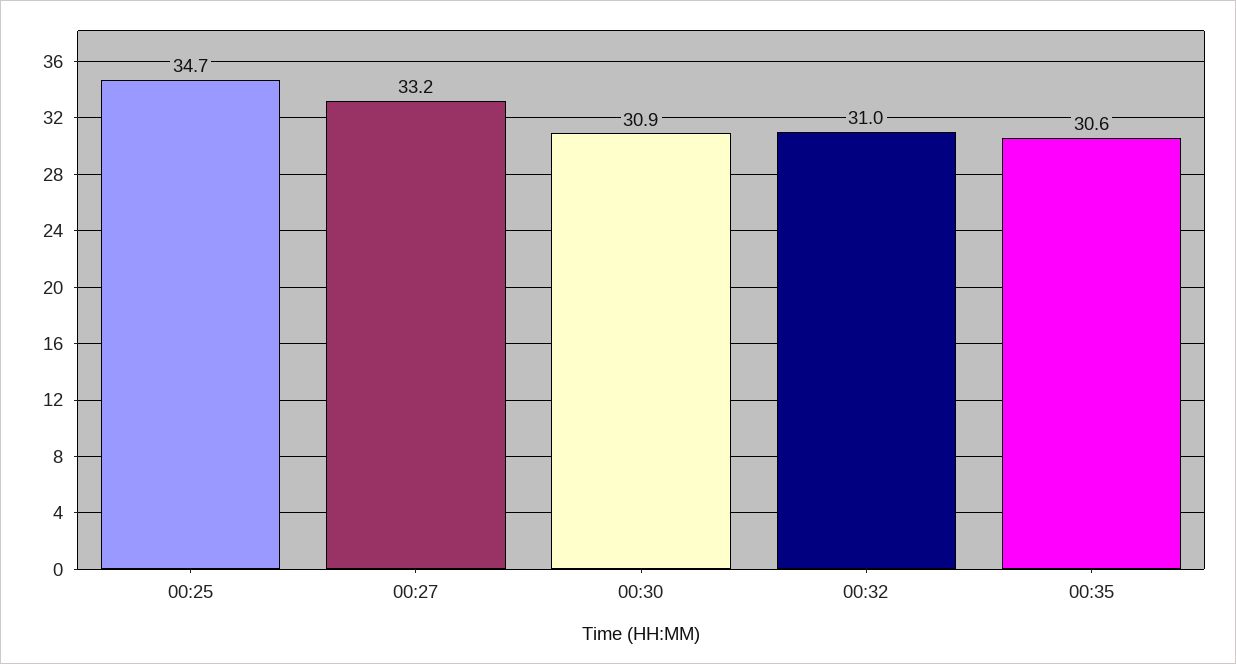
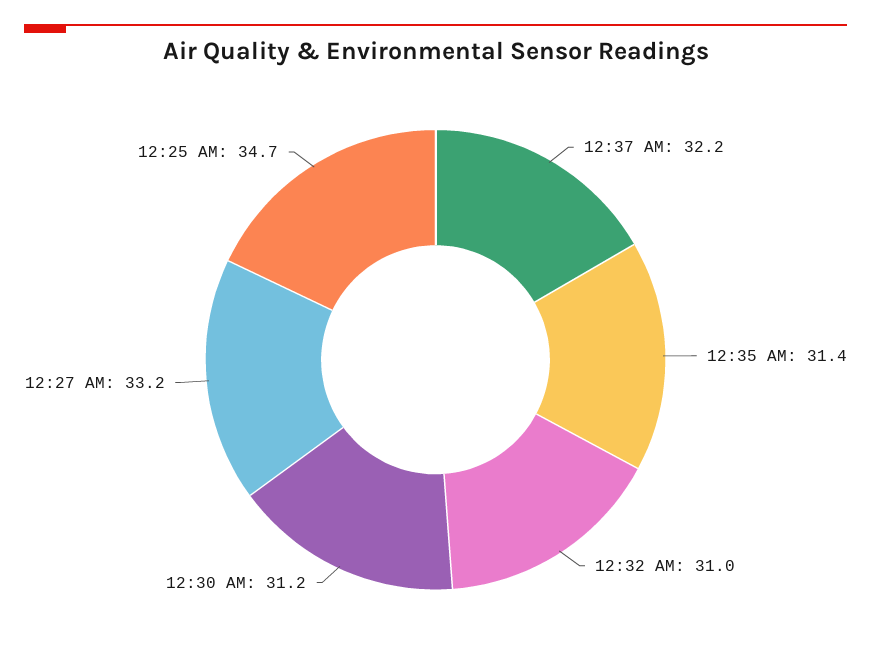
00:30: 30.9 -> 31.2
00:35: 30.6 -> 31.4
12:37 AM: none -> 32.2

